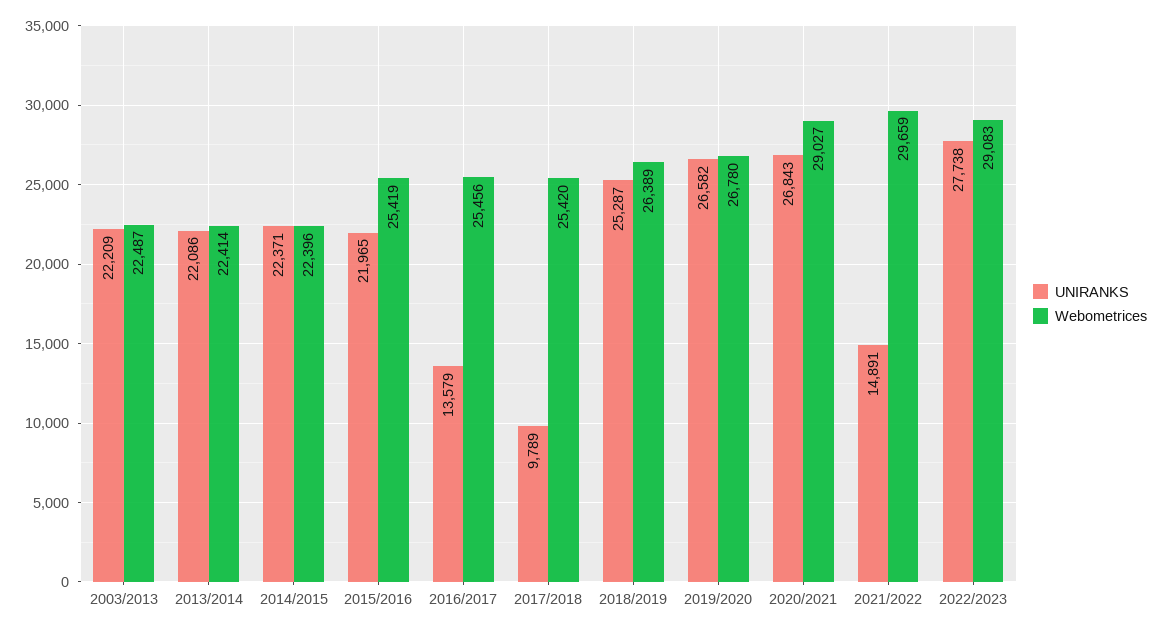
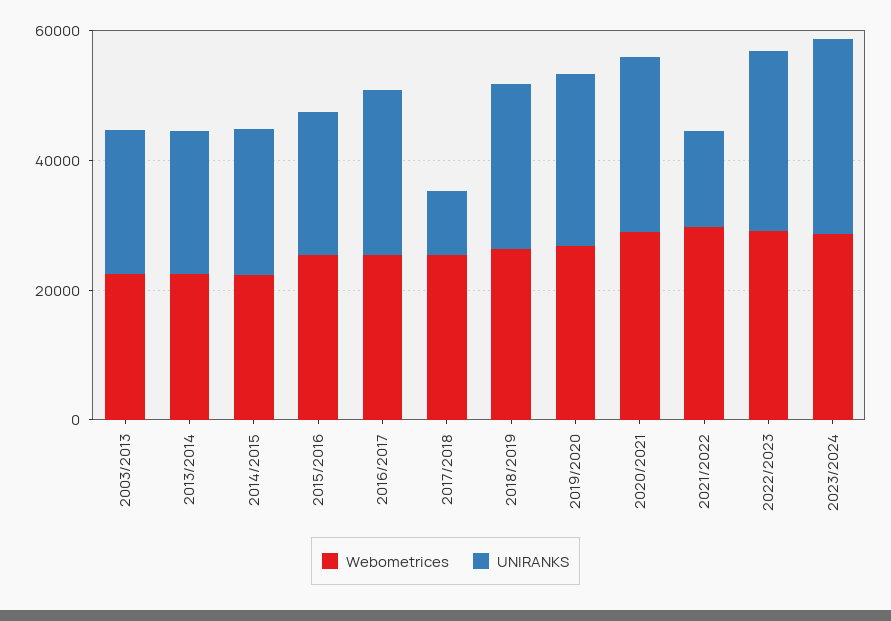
UNIRANKS, 2016/2017: 13579 -> 25000
Webometrices, 2023/2024: none -> 30000
UNIRANKS, 2023/2024: none -> 30000

